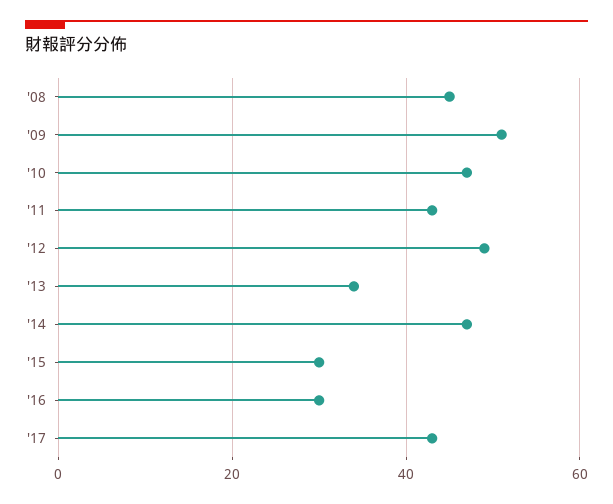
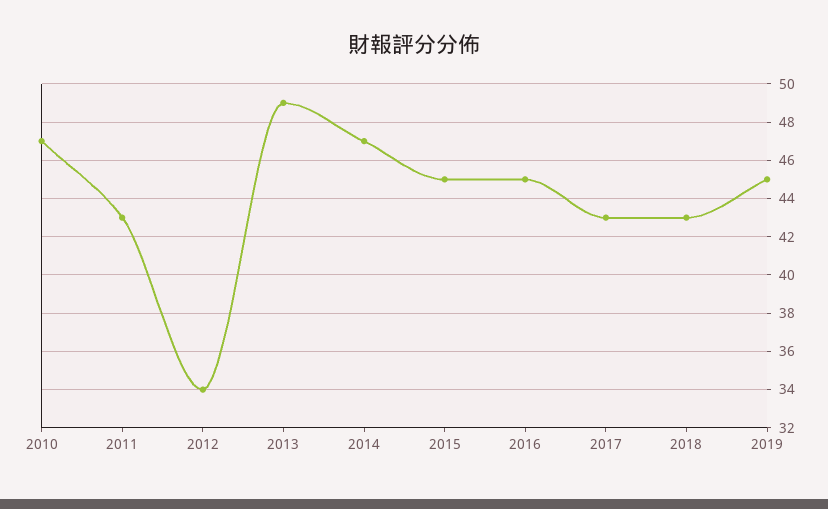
'08: 45 -> none
'09: 50 -> none
'12: 50 -> 34
'13: 35 -> 49
'15: 30 -> 45
'16: 30 -> 45
2018: none -> 43
2019: none -> 45

